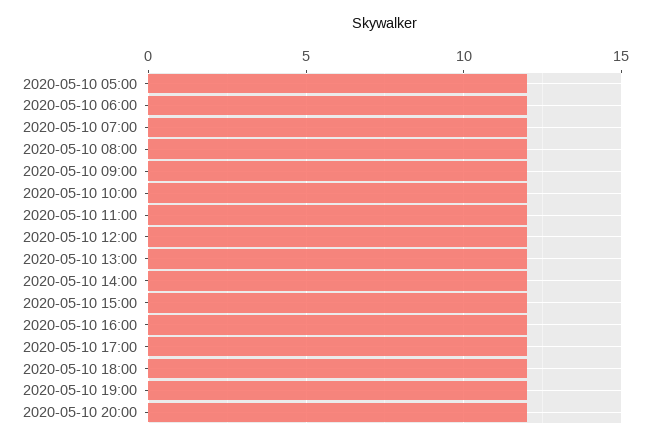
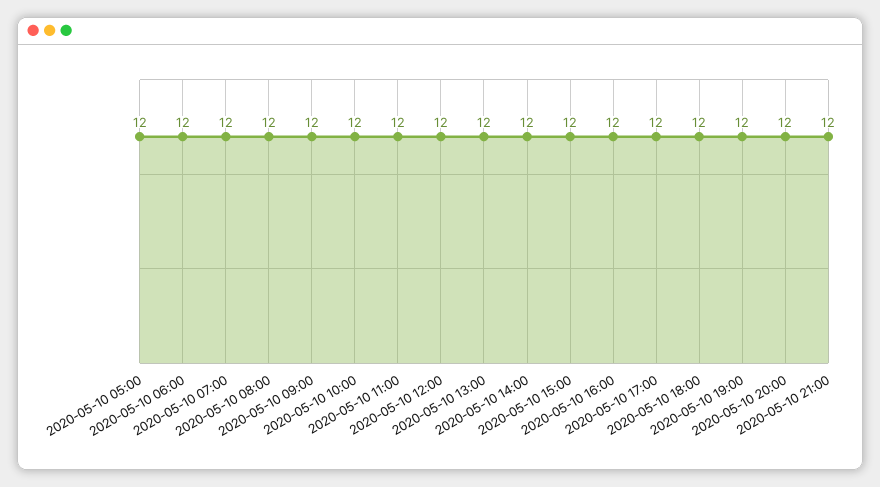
2020-05-10 21:00: none -> 12

